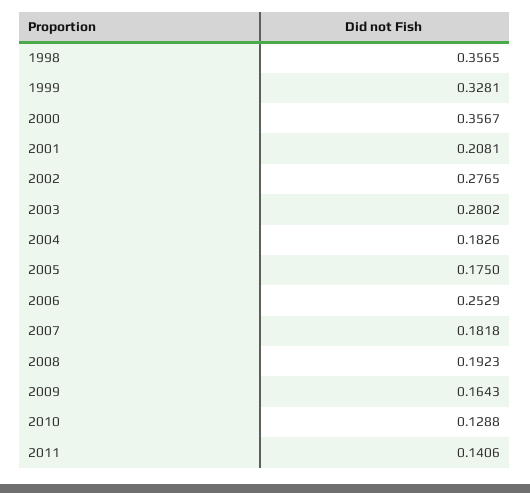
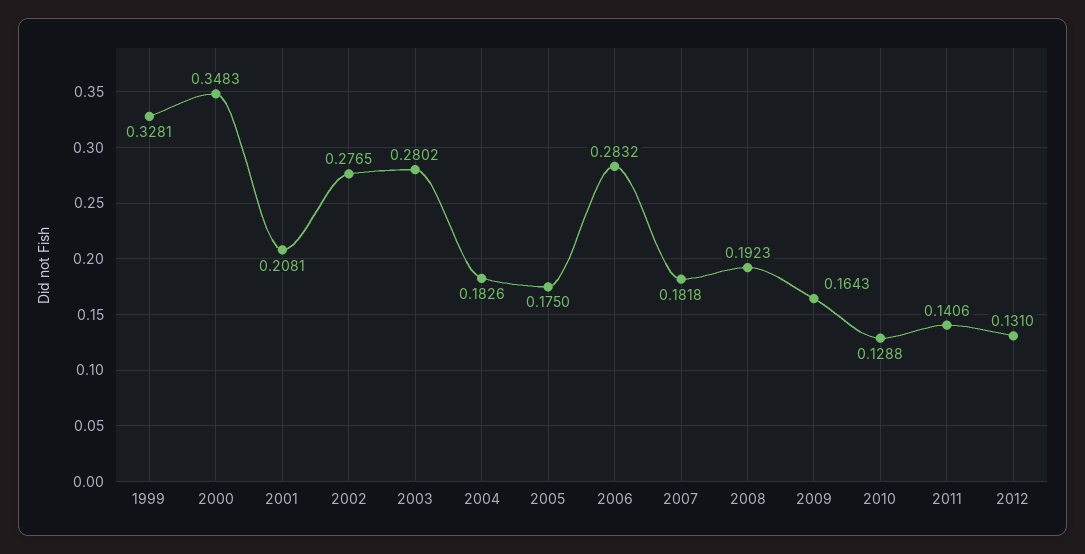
1998: 0.3565 -> none
2000: 0.3567 -> 0.3483
2006: 0.2529 -> 0.2832
2012: none -> 0.131

